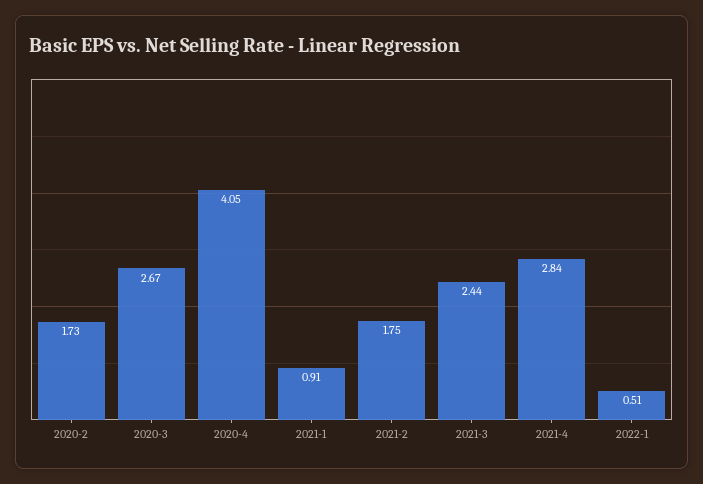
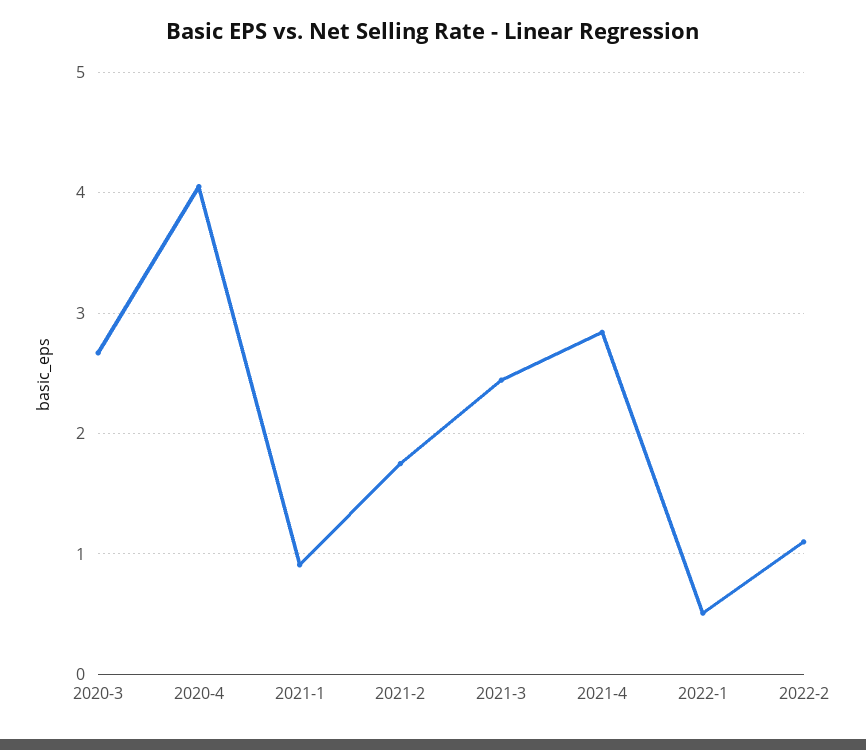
2020-2: 1.73 -> none
2022-2: none -> 1.1

